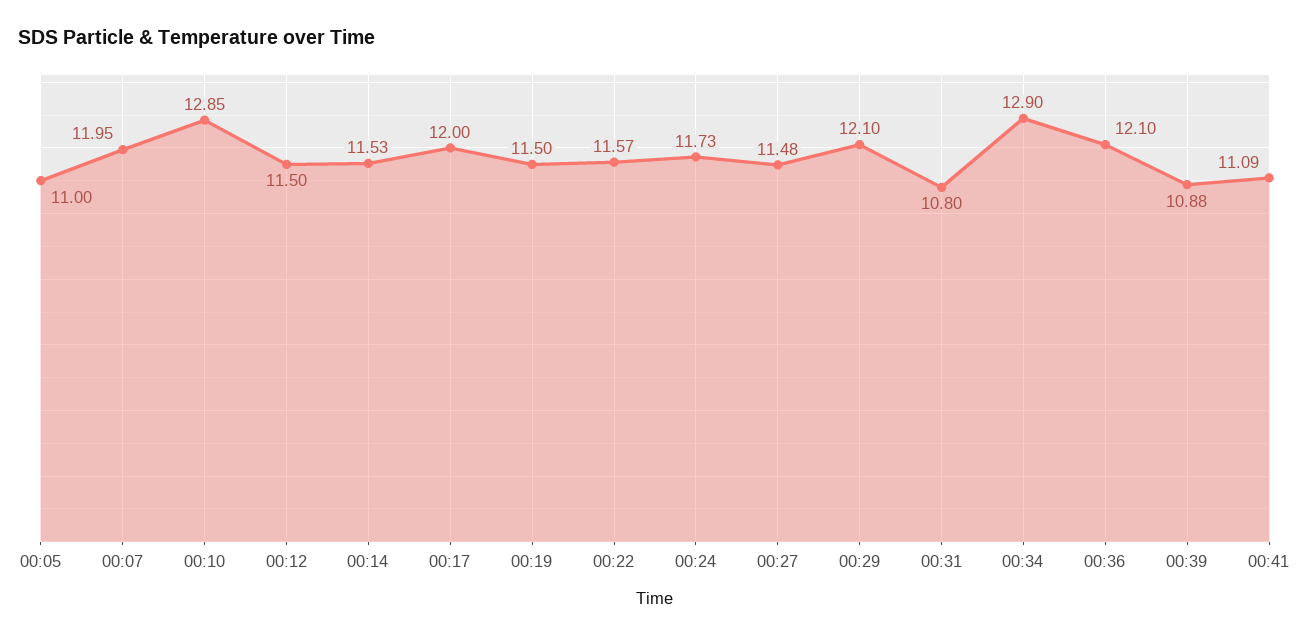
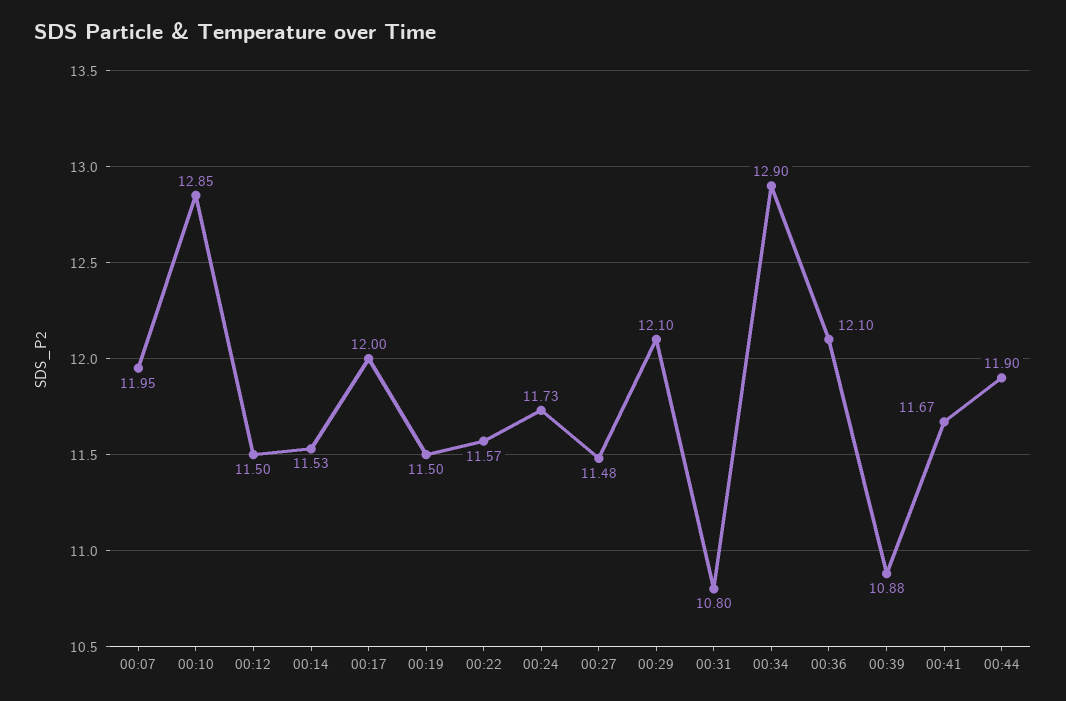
00:05: 11 -> none
00:41: 11.09 -> 11.67
00:44: none -> 11.9

